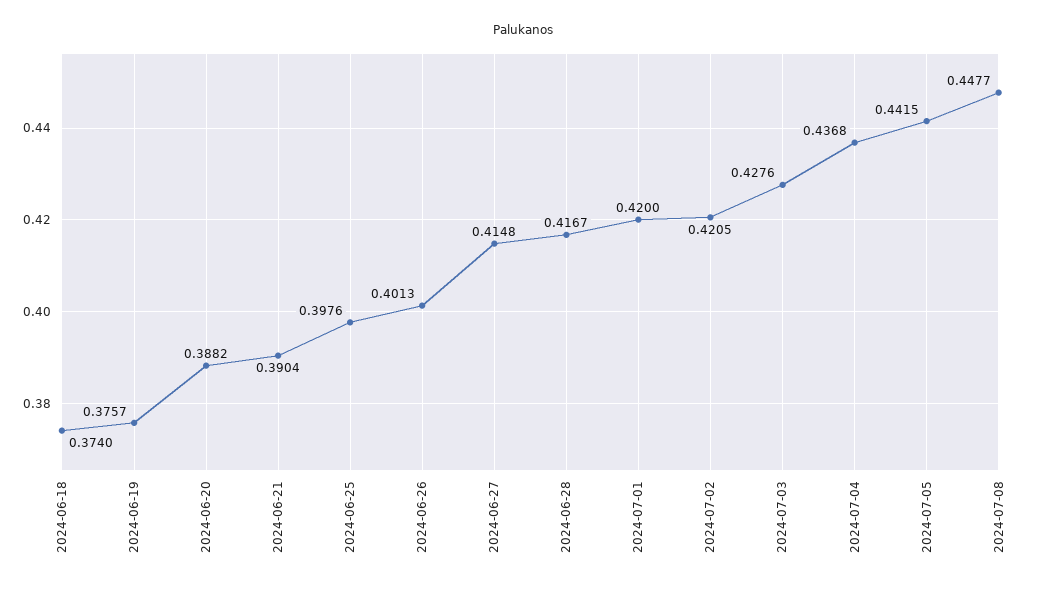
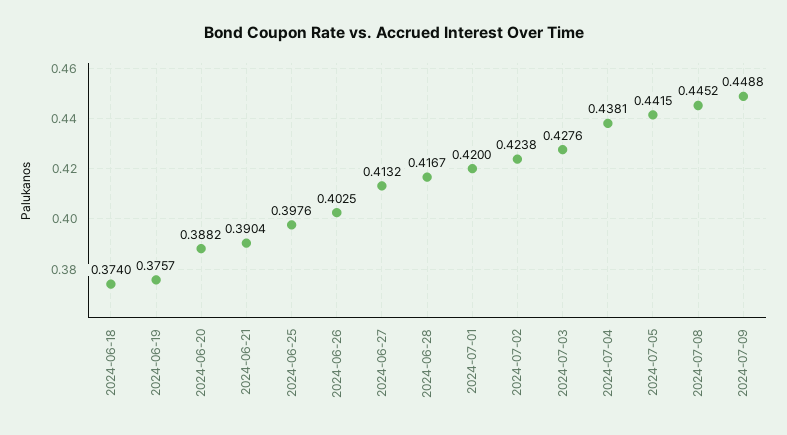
2024-06-26: 0.4013 -> 0.4025
2024-06-27: 0.4148 -> 0.4132
2024-07-02: 0.4205 -> 0.4238
2024-07-04: 0.4368 -> 0.4381
2024-07-08: 0.4477 -> 0.4452
2024-07-09: none -> 0.4488

